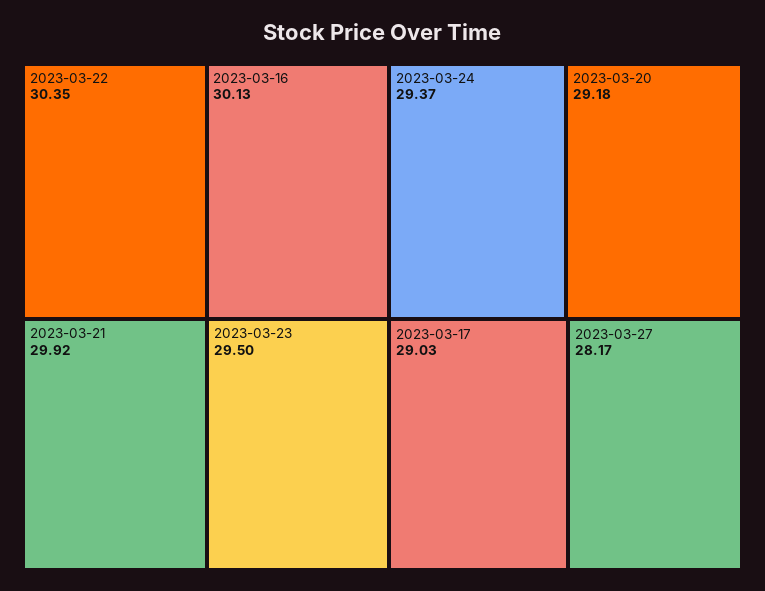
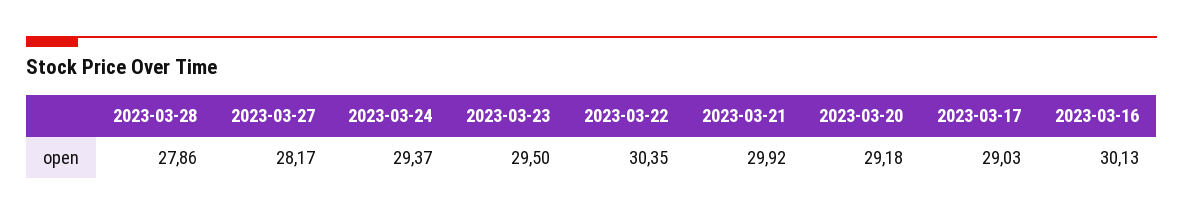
2023-03-28: none -> 27.86

